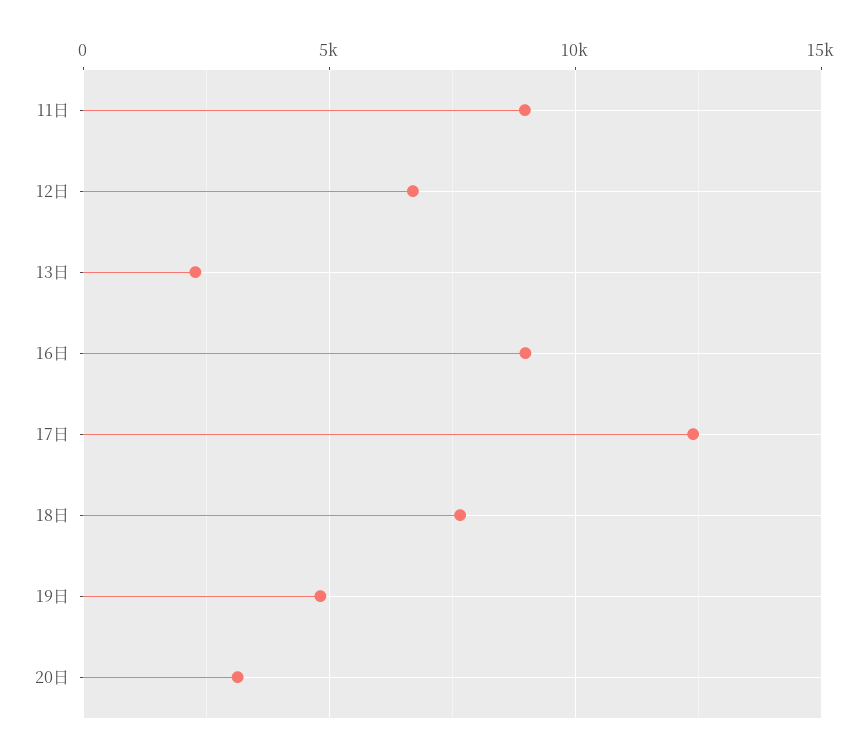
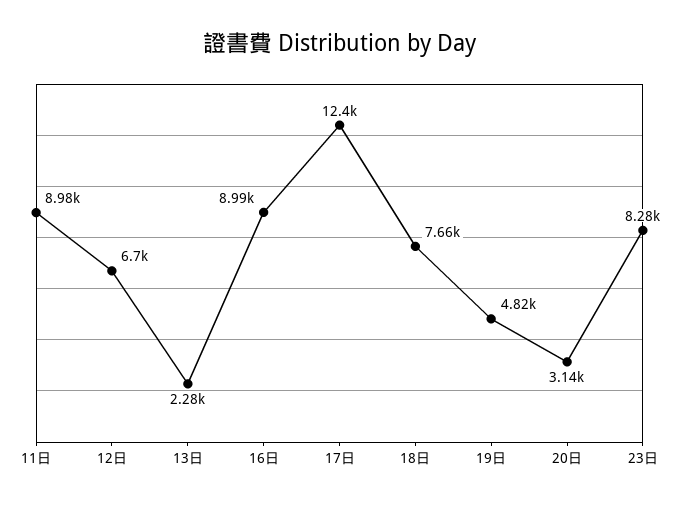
23日: none -> 8280

